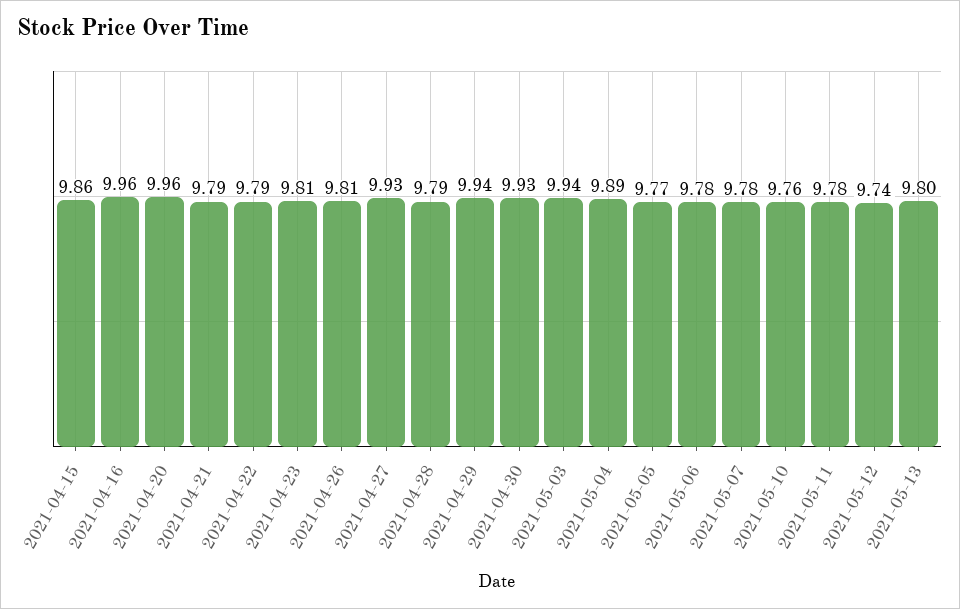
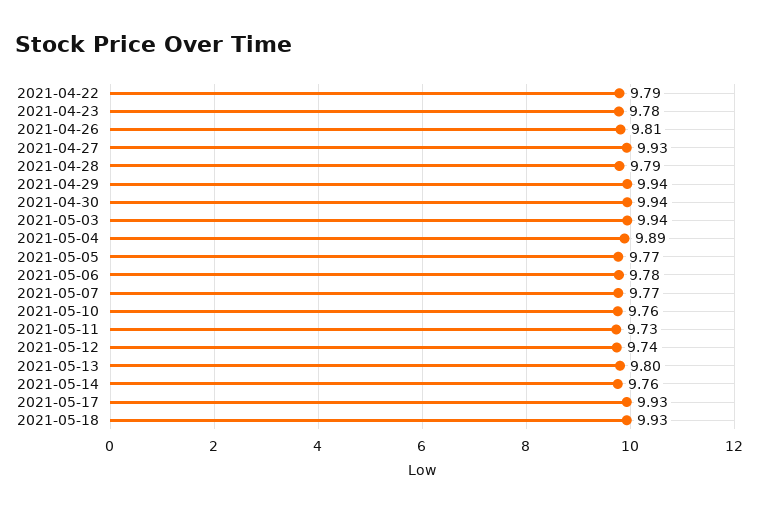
2021-04-15: 9.86 -> none
2021-04-16: 9.96 -> none
2021-04-20: 9.96 -> none
2021-04-21: 9.79 -> none
2021-04-23: 9.81 -> 9.78
2021-04-30: 9.93 -> 9.94
2021-05-07: 9.78 -> 9.77
2021-05-11: 9.78 -> 9.73
2021-05-14: none -> 9.76
2021-05-17: none -> 9.93
2021-05-18: none -> 9.93

